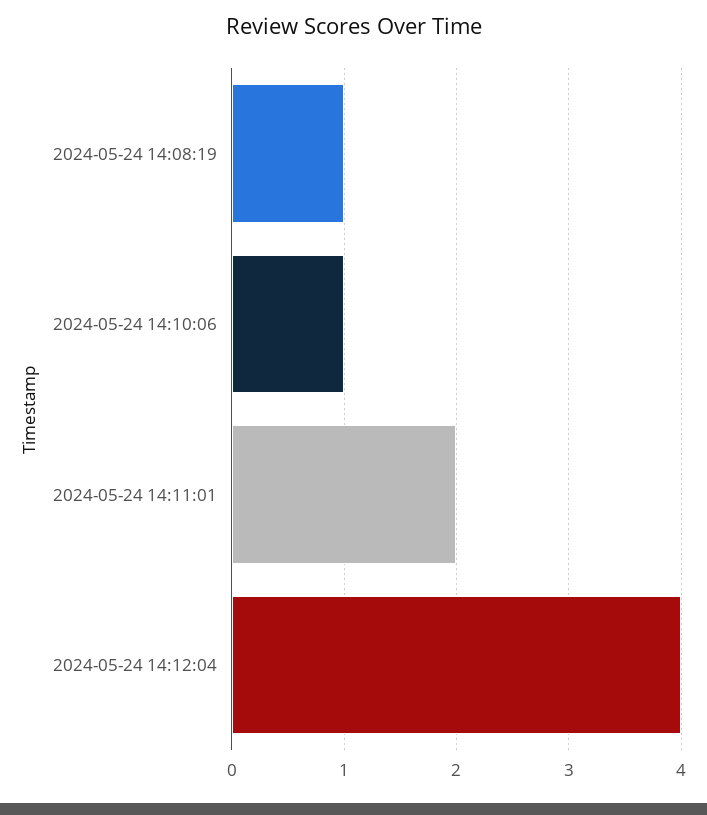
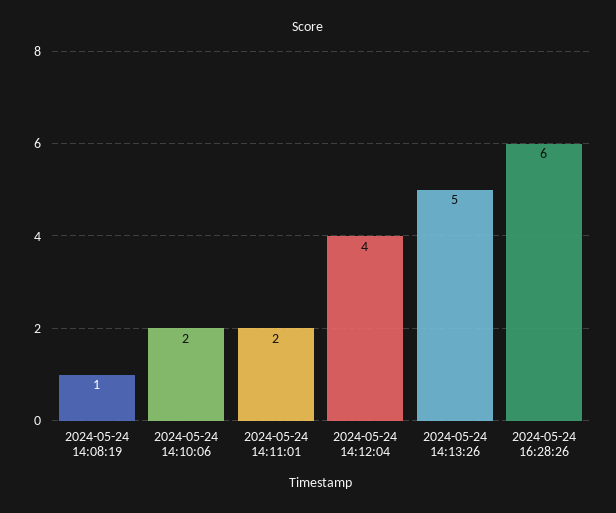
2024-05-24 14:10:06: 1 -> 2
2024-05-24 14:13:26: none -> 5
2024-05-24 16:28:26: none -> 6

